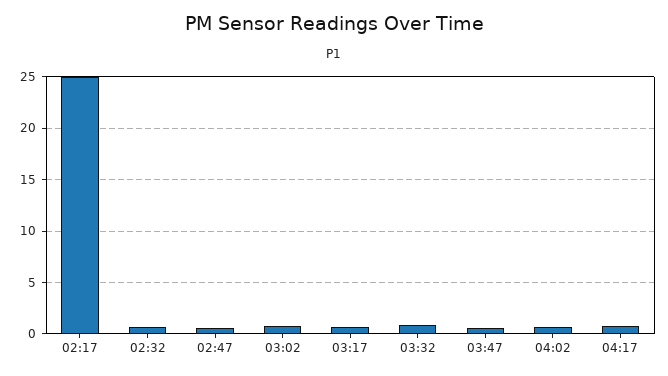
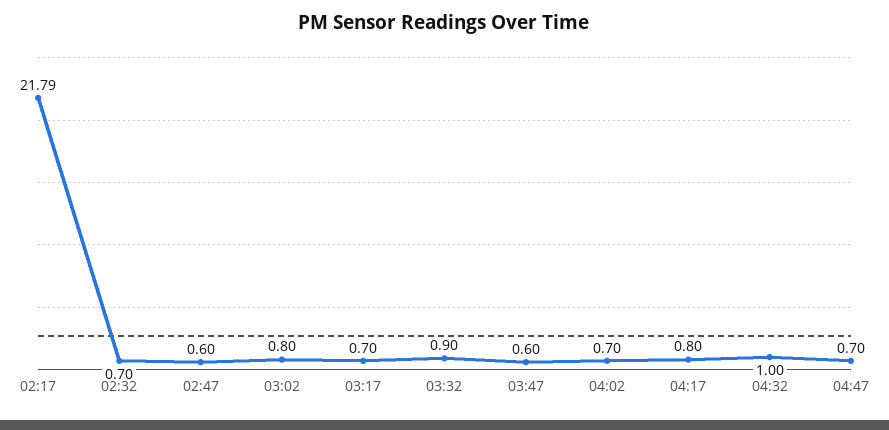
02:17: 25 -> 21.79
04:32: none -> 1
04:47: none -> 0.7

